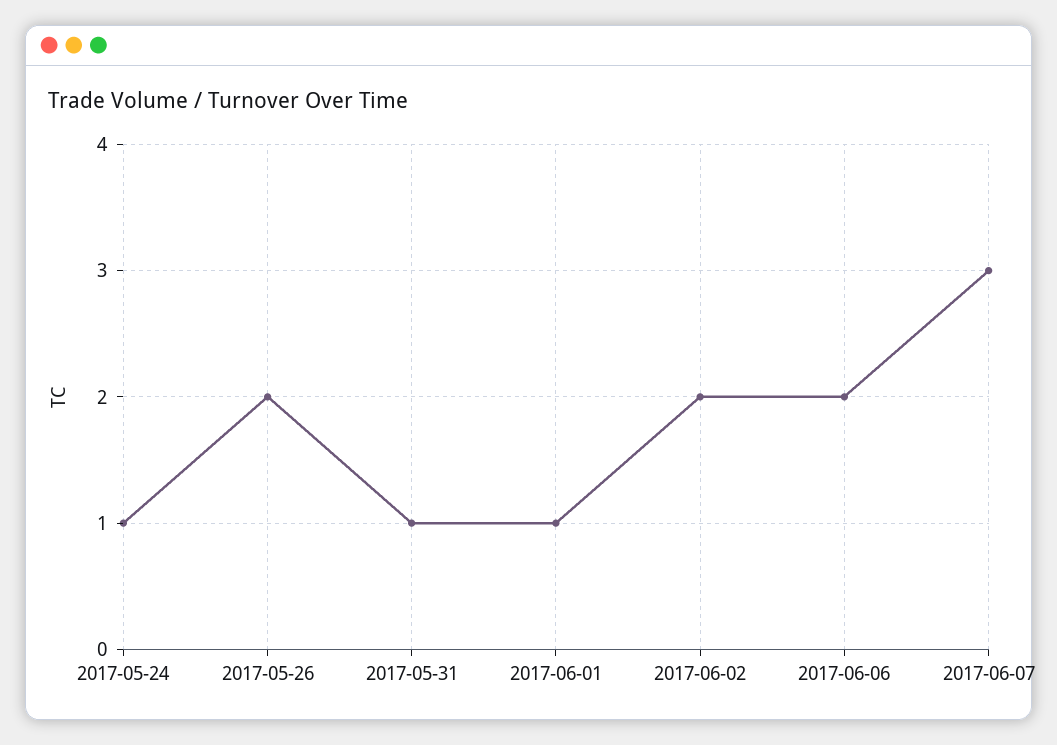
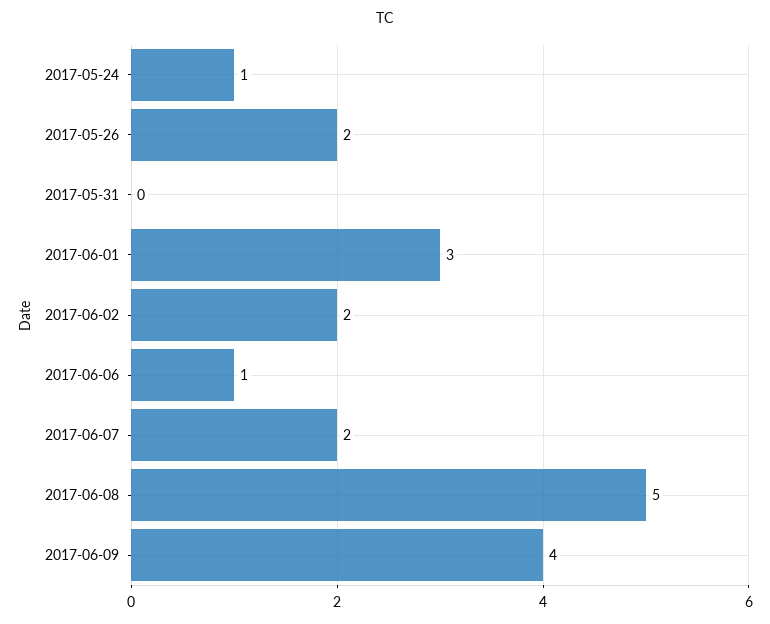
2017-05-31: 1 -> 0
2017-06-01: 1 -> 3
2017-06-06: 2 -> 1
2017-06-07: 3 -> 2
2017-06-08: none -> 5
2017-06-09: none -> 4

